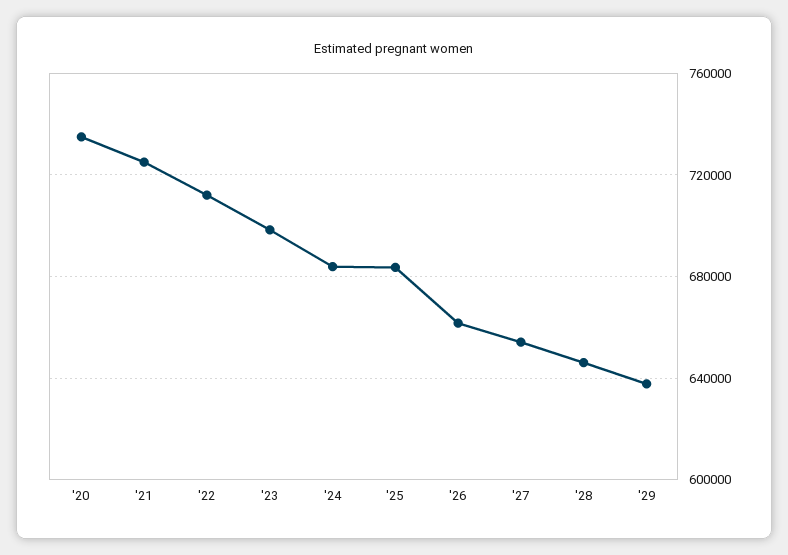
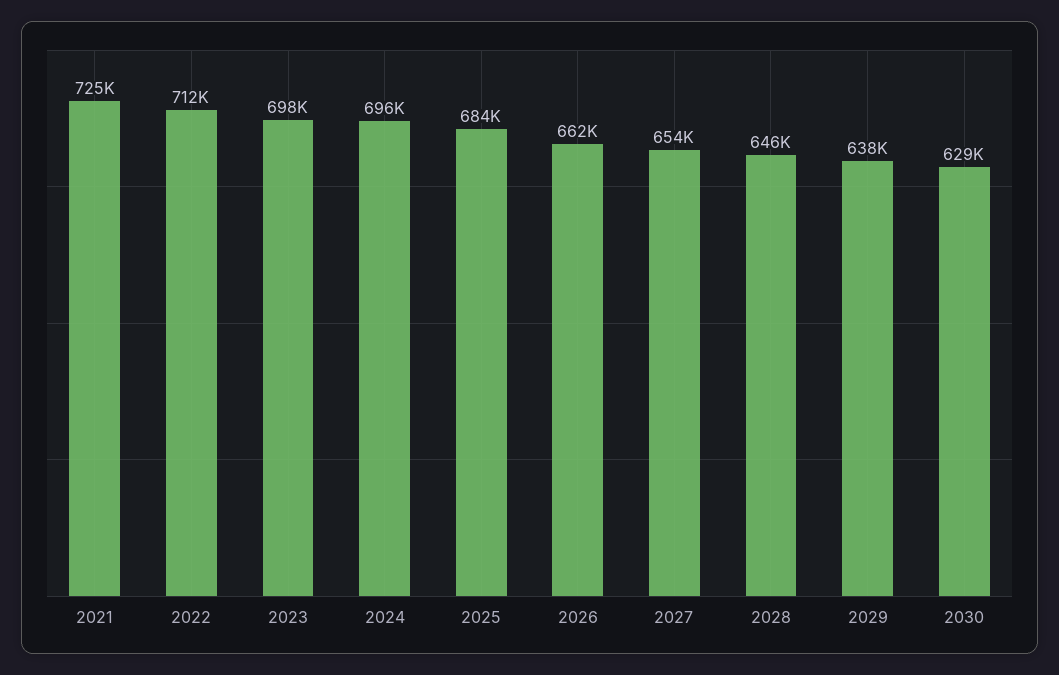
'20: 735000 -> none
'24: 685000 -> 696000
2030: none -> 629000

